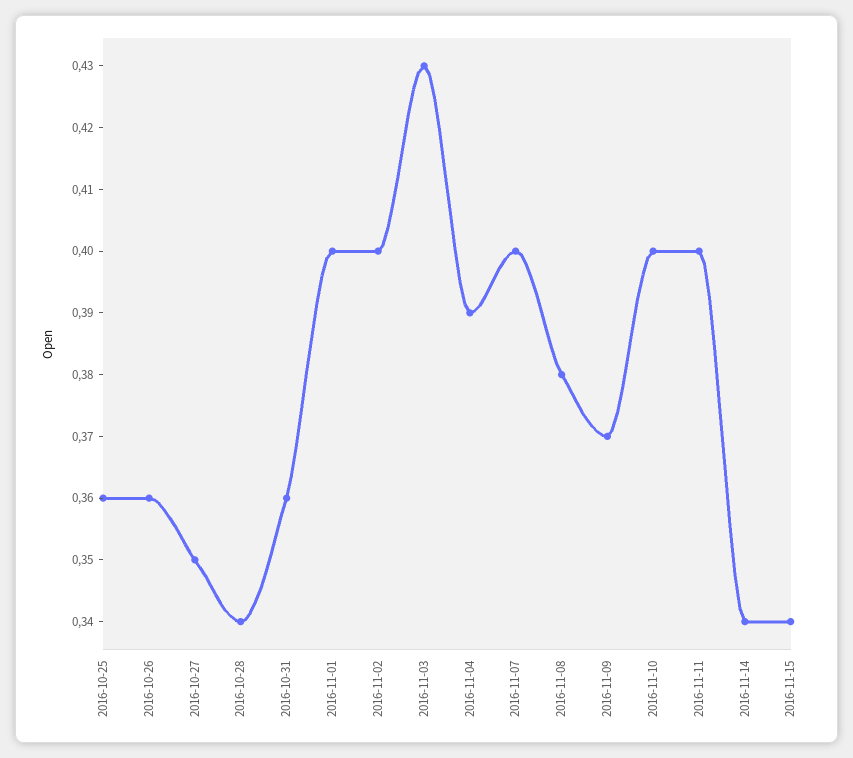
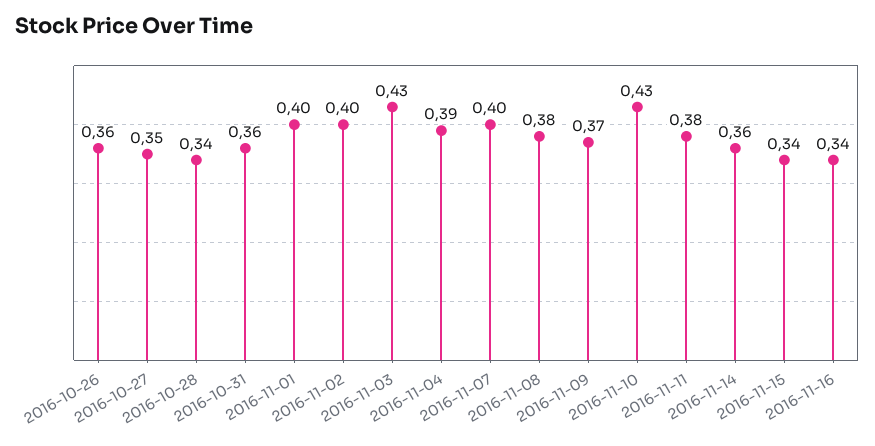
2016-10-25: 0.36 -> none
2016-11-10: 0.4 -> 0.43
2016-11-11: 0.4 -> 0.38
2016-11-14: 0.34 -> 0.36
2016-11-16: none -> 0.34

